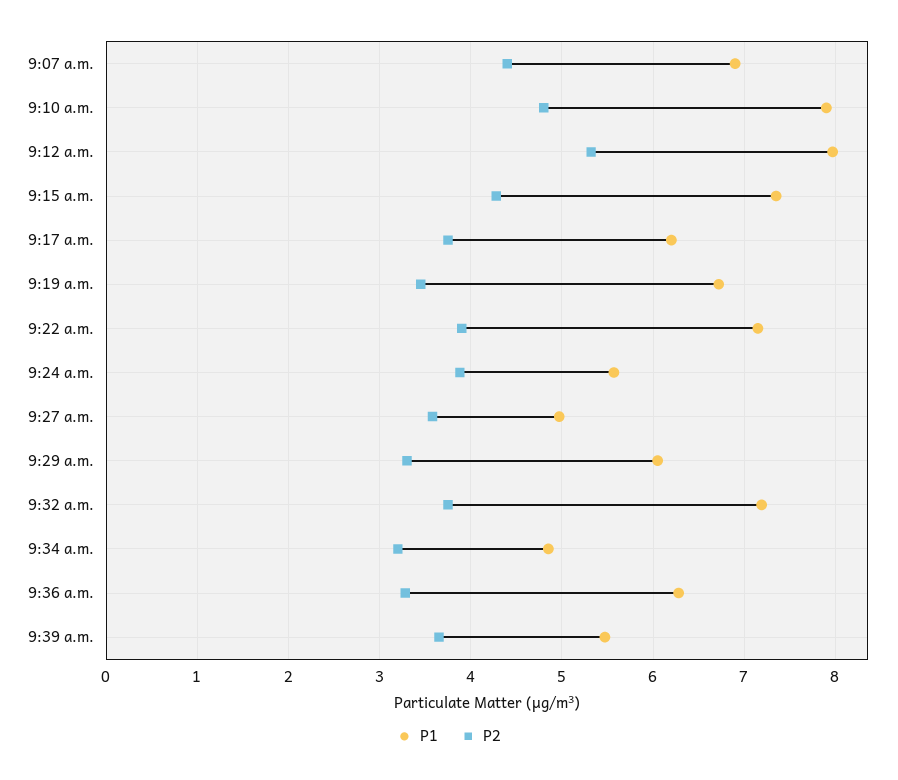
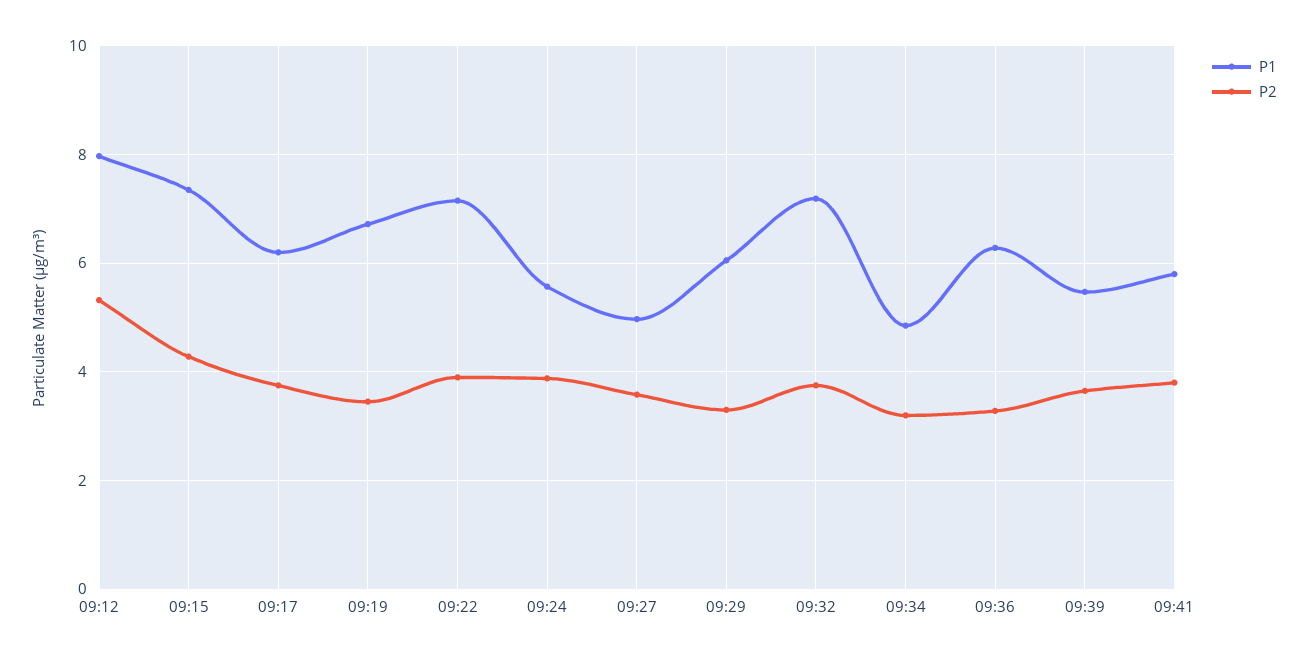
P1, 9:07 a.m.: 6.9 -> none
P2, 9:07 a.m.: 4.4 -> none
P1, 9:10 a.m.: 7.9 -> none
P2, 9:10 a.m.: 4.8 -> none
P1, 09:41: none -> 5.8
P2, 09:41: none -> 3.8

